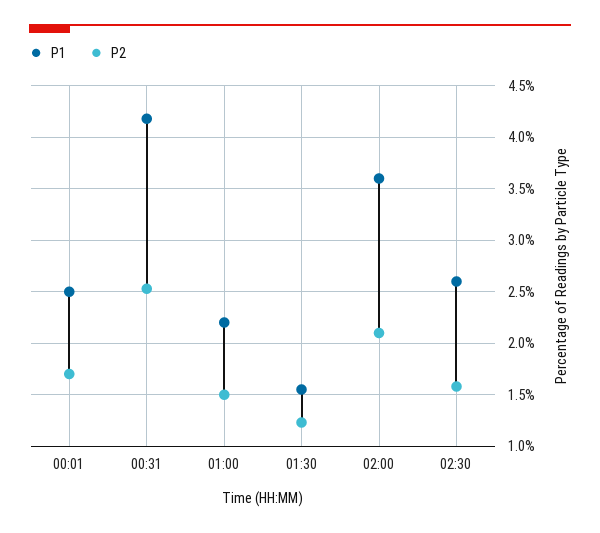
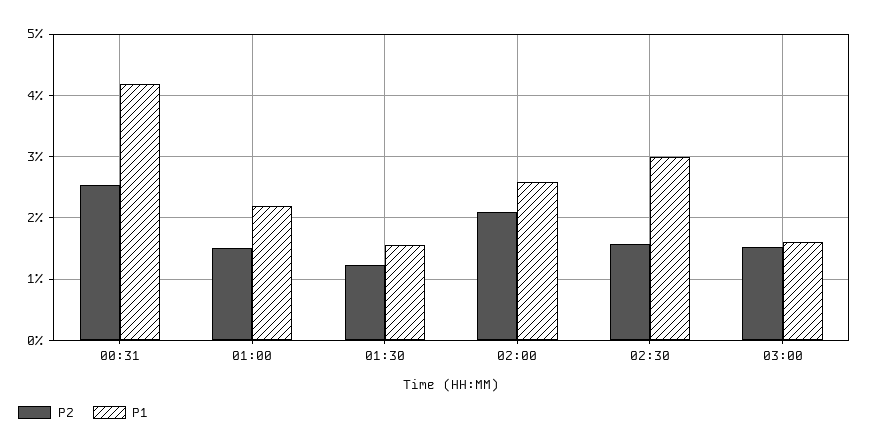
P1, 00:01: 2.5 -> none
P2, 00:01: 1.7 -> none
P1, 02:00: 3.6 -> 2.6
P1, 02:30: 2.6 -> 3
P2, 03:00: none -> 1.5
P1, 03:00: none -> 1.6

